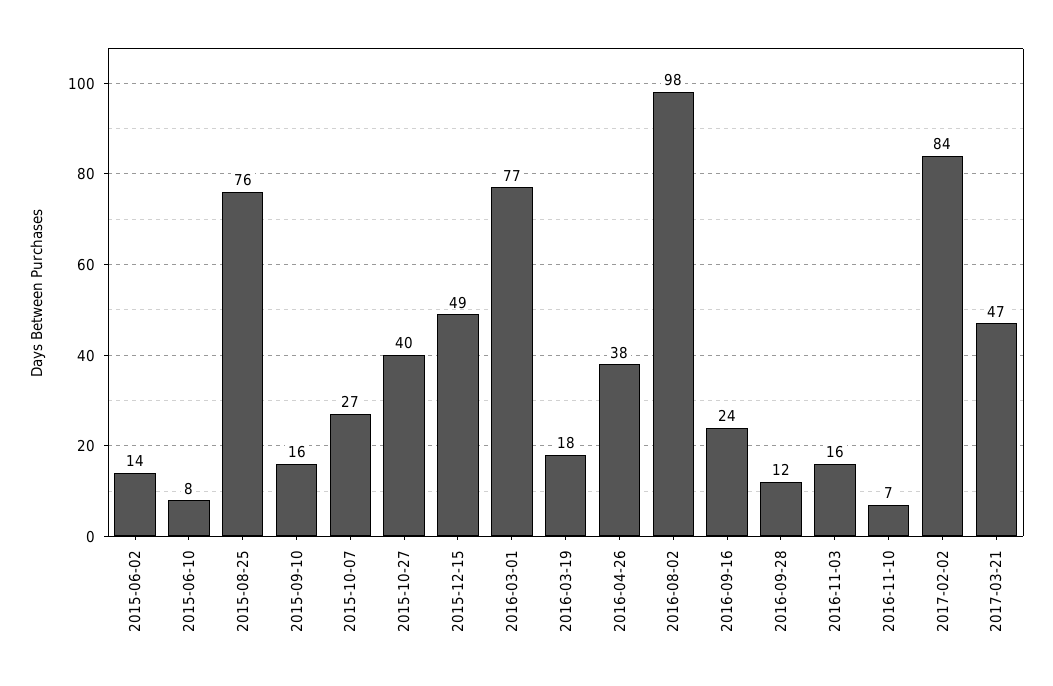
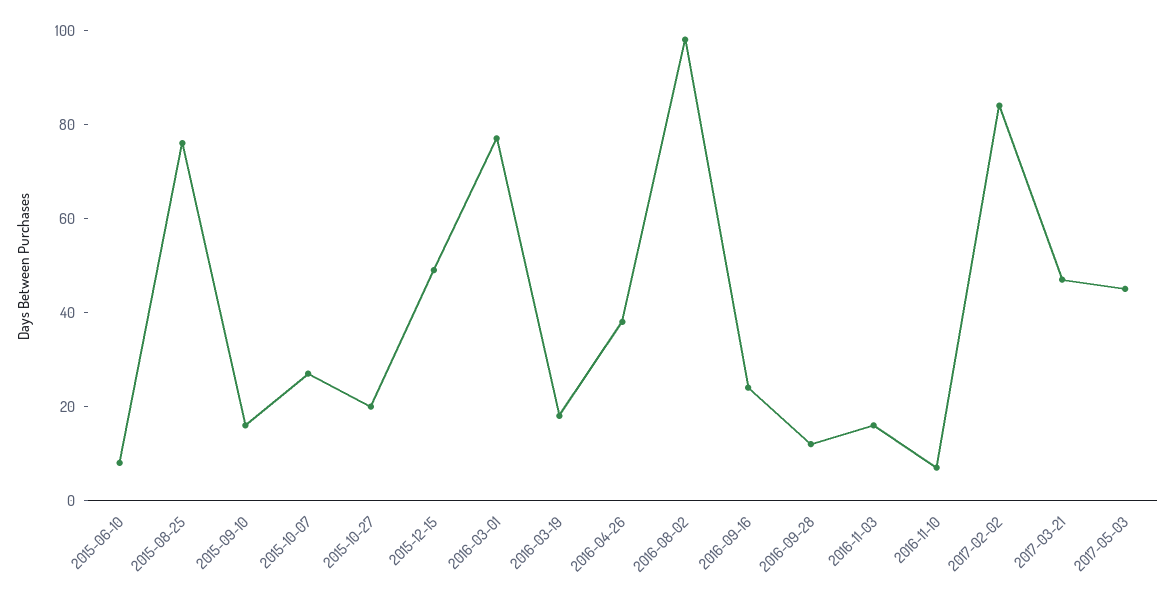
2015-06-02: 14 -> none
2015-10-27: 40 -> 20
2017-05-03: none -> 45

